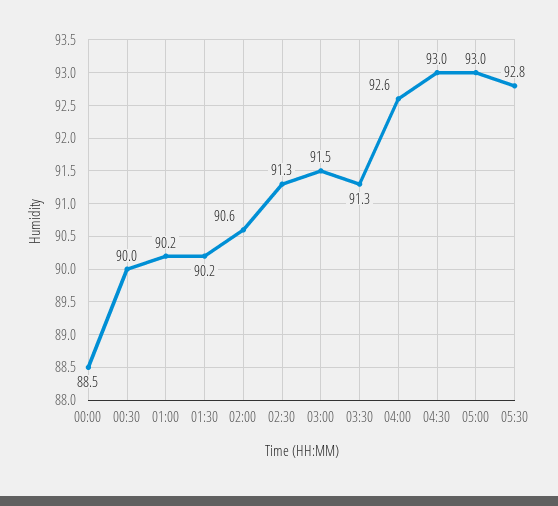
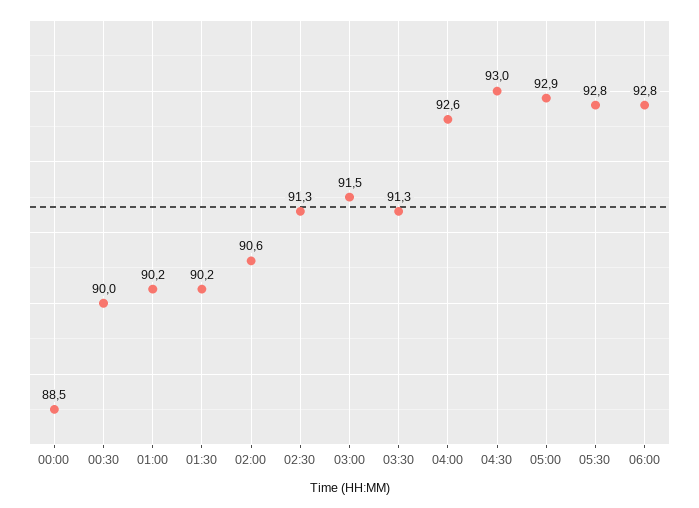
05:00: 93 -> 92.9
06:00: none -> 92.8

